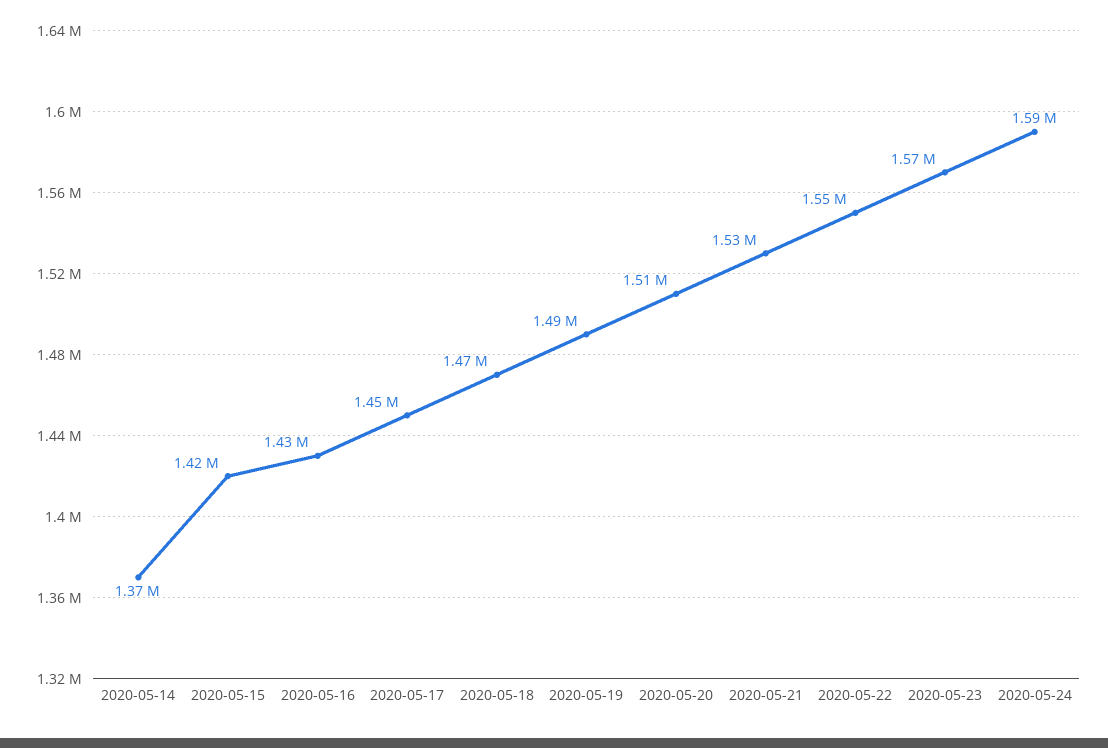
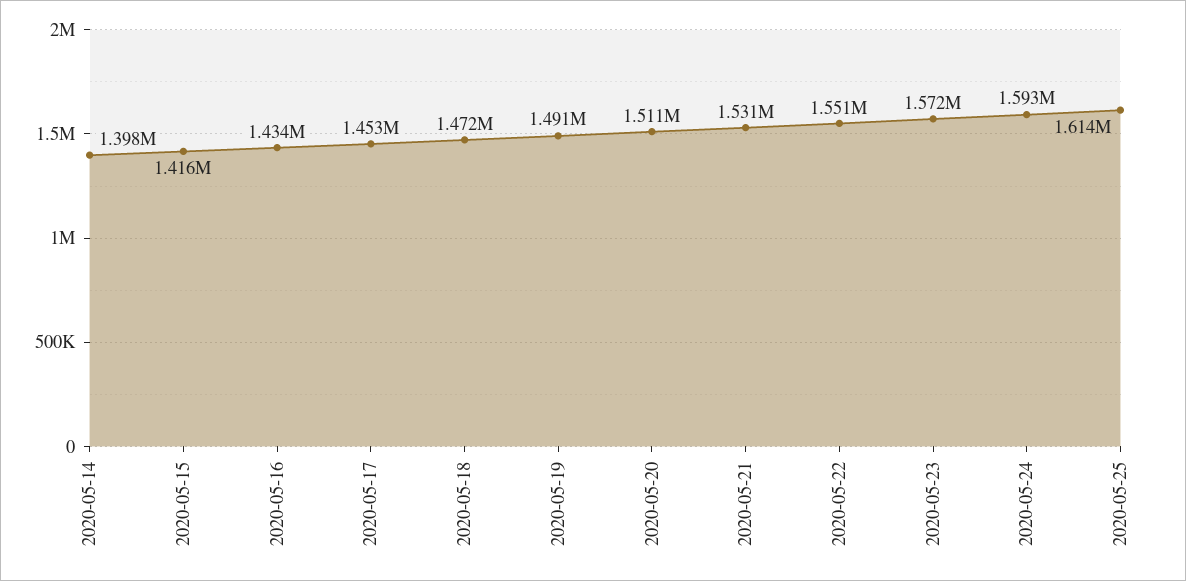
2020-05-14: 1370000 -> 1398000
2020-05-25: none -> 1614000

